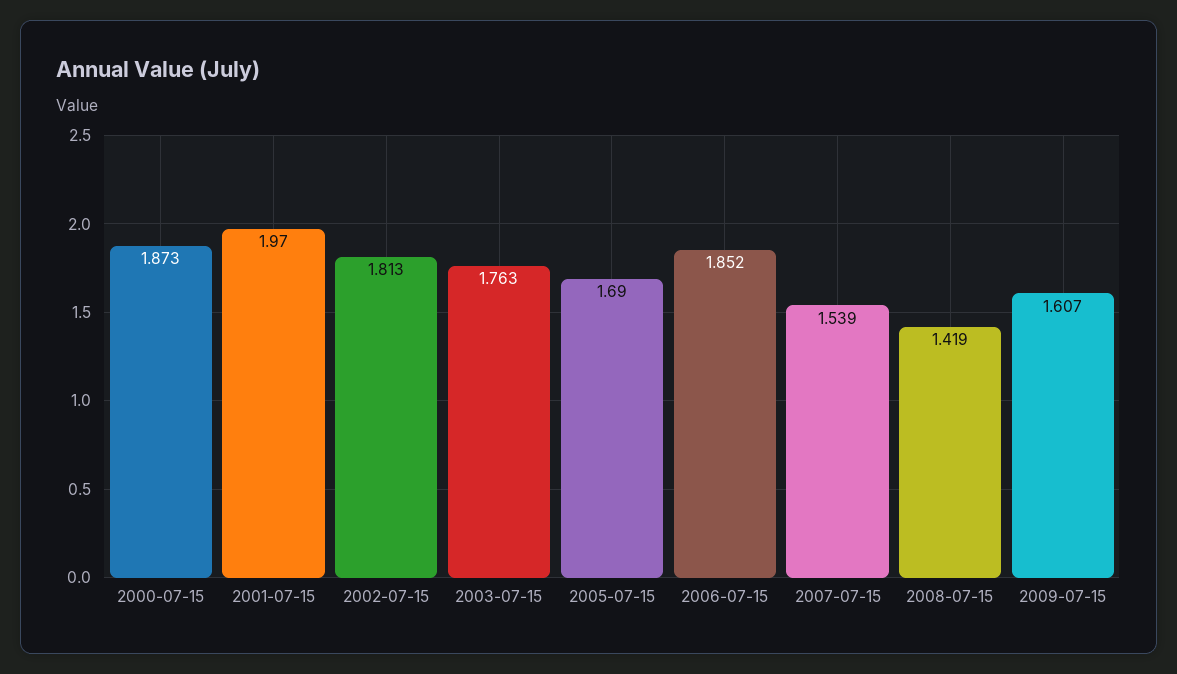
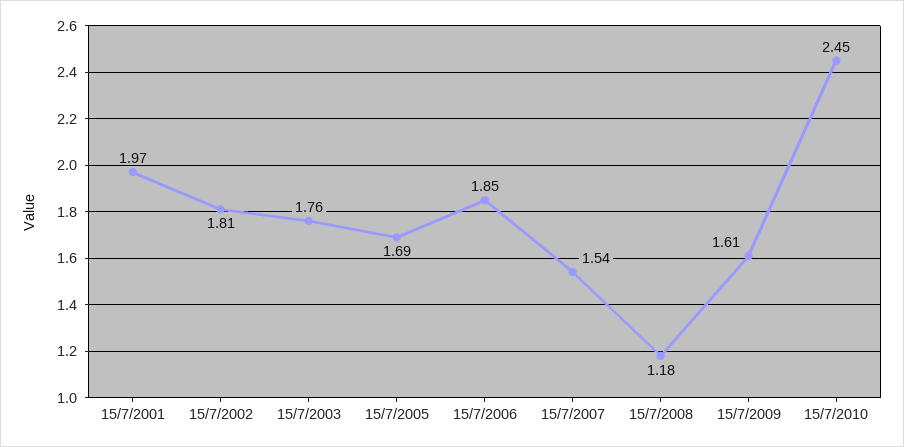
2000-07-15: 1.873 -> none
2008-07-15: 1.419 -> 1.18
15/7/2010: none -> 2.45

